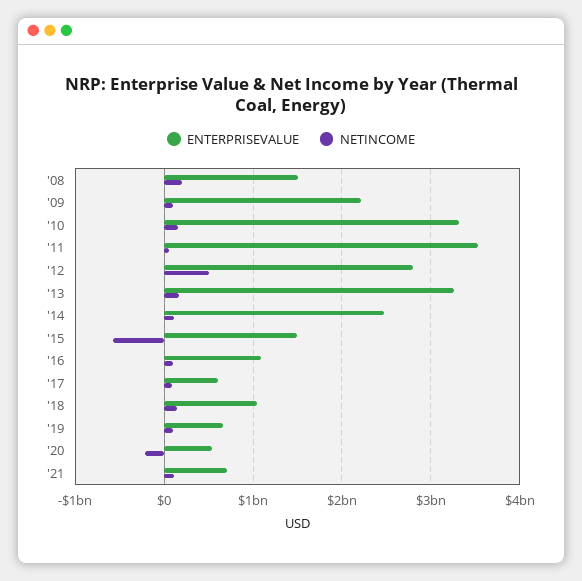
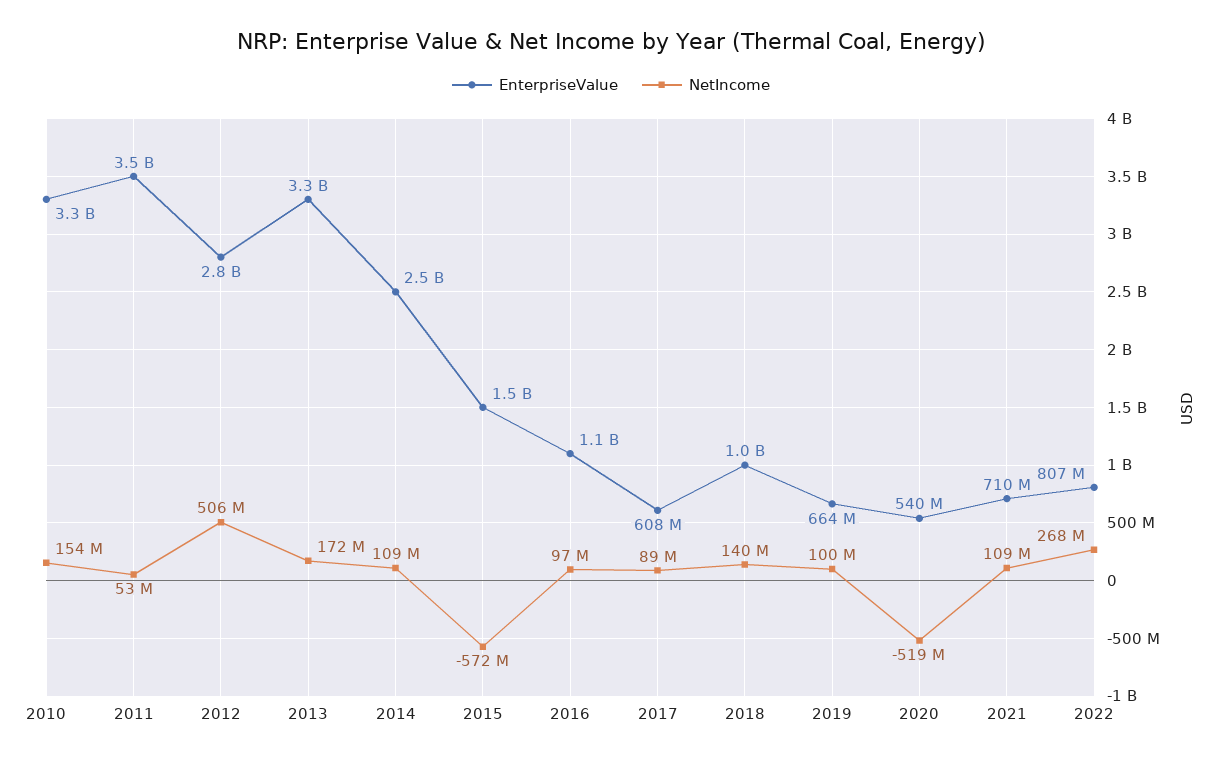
ENTERPRISEVALUE, '08: 1500000000 -> none
NETINCOME, '08: 200000000 -> none
ENTERPRISEVALUE, '09: 2200000000 -> none
NETINCOME, '09: 100000000 -> none
NETINCOME, '20: -200000000 -> -519000000
ENTERPRISEVALUE, 2022: none -> 807000000
NETINCOME, 2022: none -> 268000000

